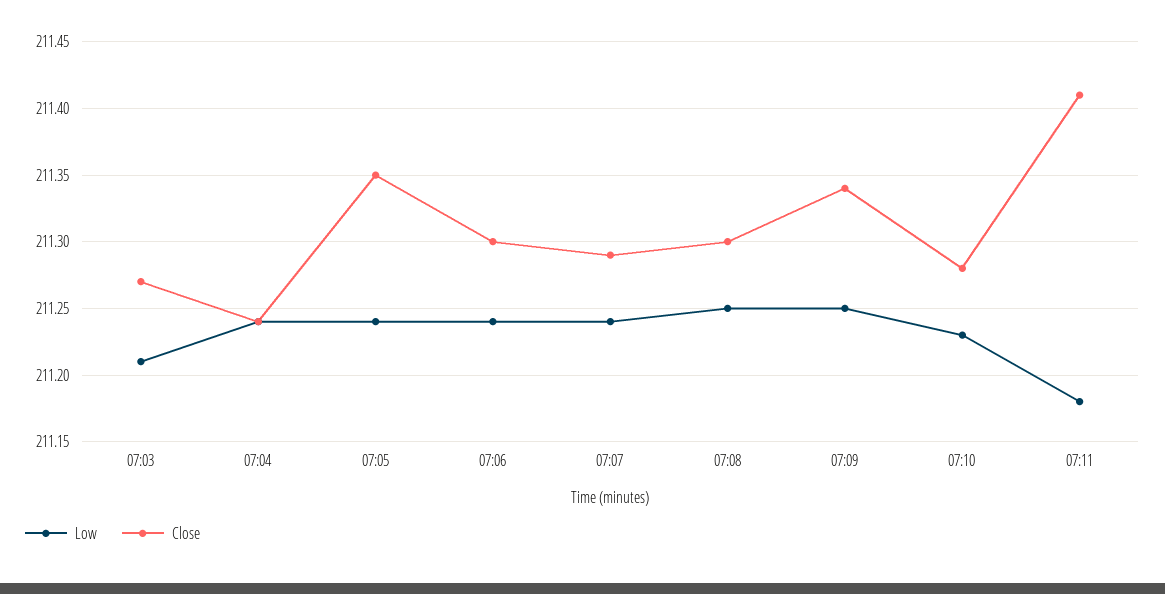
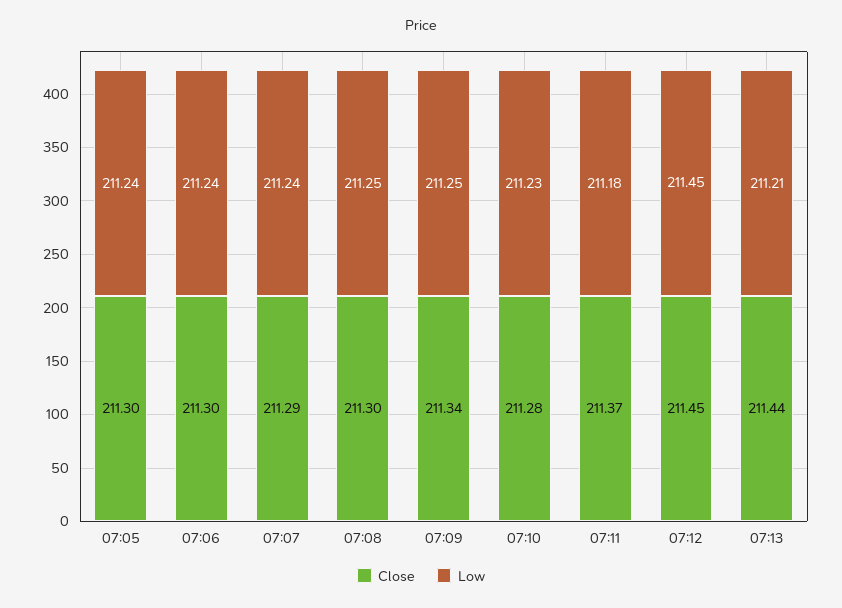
Low, 07:03: 211.21 -> none
Close, 07:03: 211.27 -> none
Low, 07:04: 211.24 -> none
Close, 07:04: 211.24 -> none
Close, 07:05: 211.35 -> 211.3
Close, 07:11: 211.41 -> 211.37
Close, 07:12: none -> 211.45
Low, 07:12: none -> 211.45
Close, 07:13: none -> 211.44
Low, 07:13: none -> 211.21

